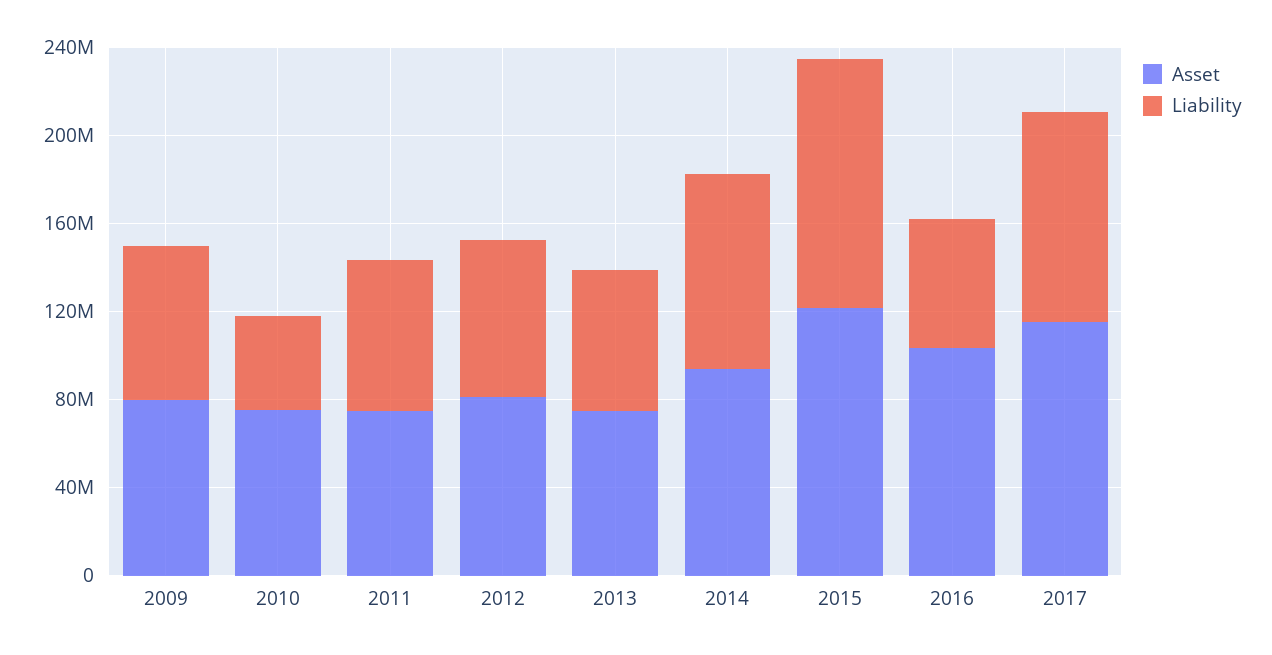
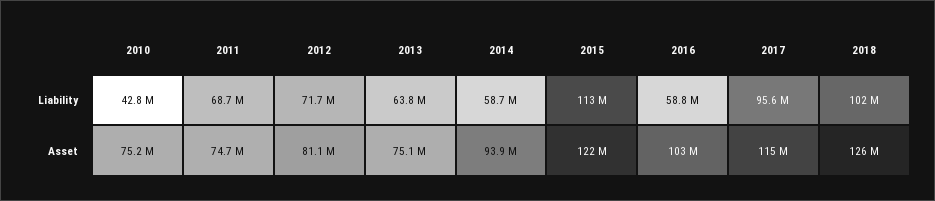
Asset, 2009: 80000000 -> none
Liability, 2009: 70000000 -> none
Liability, 2014: 90000000 -> 58700000
Liability, 2018: none -> 102000000
Asset, 2018: none -> 126000000

